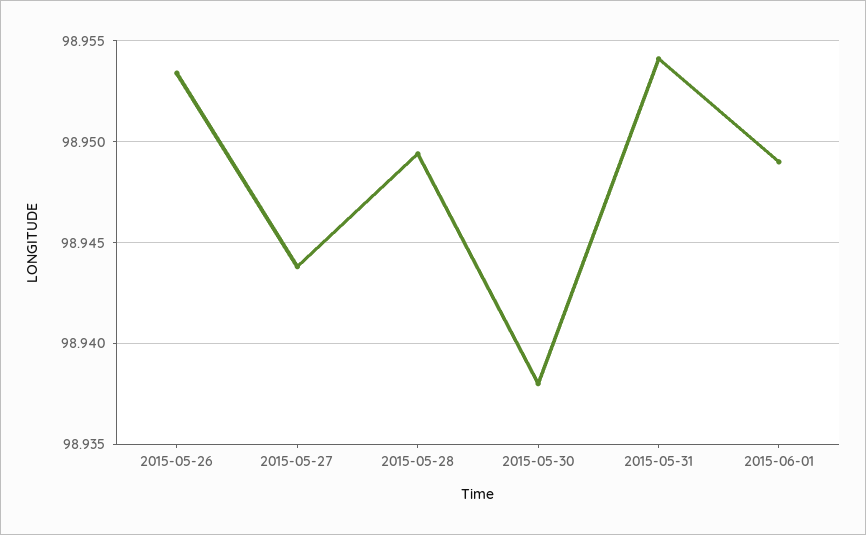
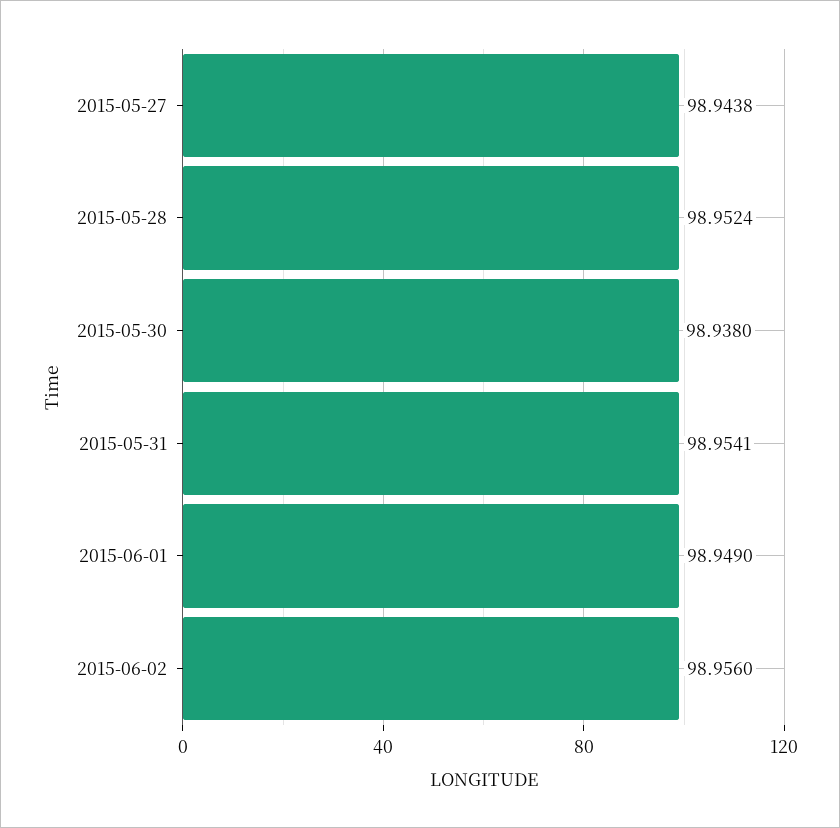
2015-05-26: 98.9535 -> none
2015-05-28: 98.9495 -> 98.9524
2015-06-02: none -> 98.956

